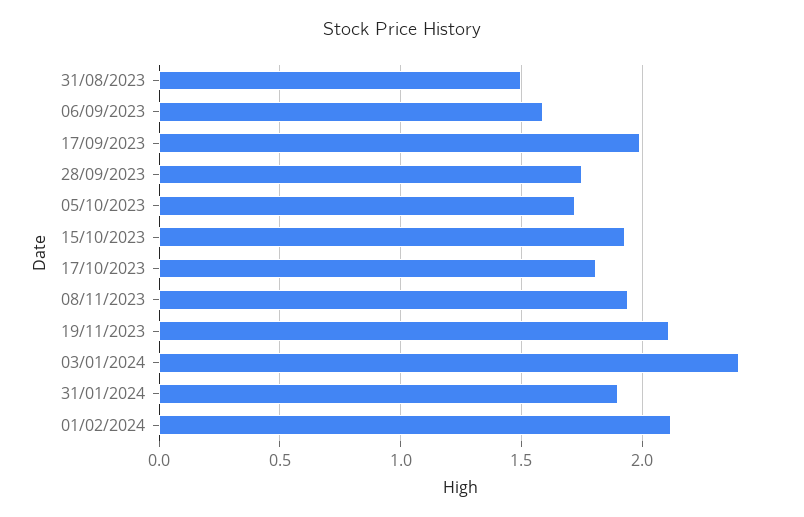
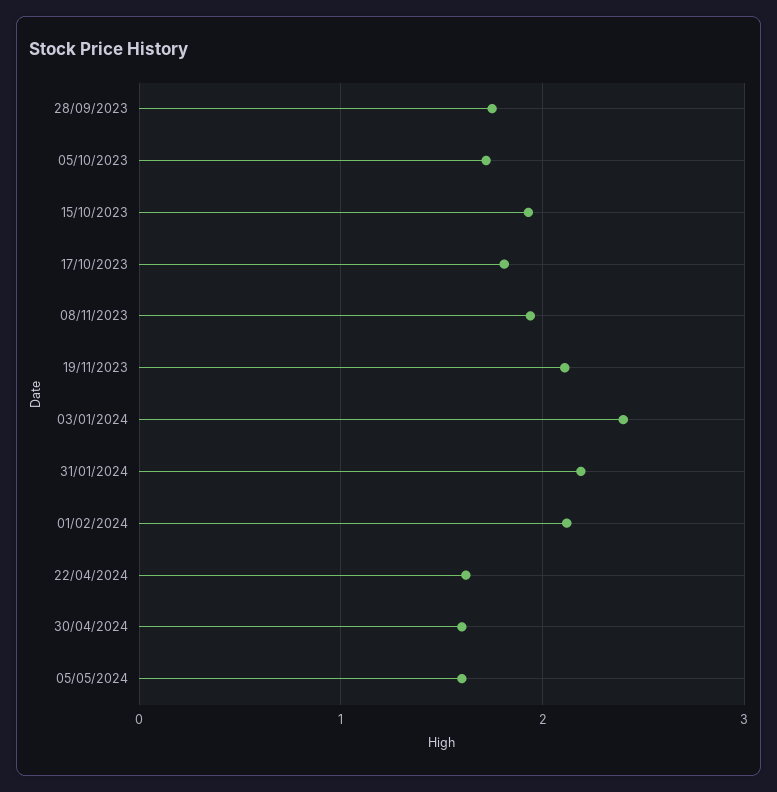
31/08/2023: 1.5 -> none
06/09/2023: 1.6 -> none
17/09/2023: 2 -> none
31/01/2024: 1.9 -> 2.2
22/04/2024: none -> 1.6
30/04/2024: none -> 1.6
05/05/2024: none -> 1.6

